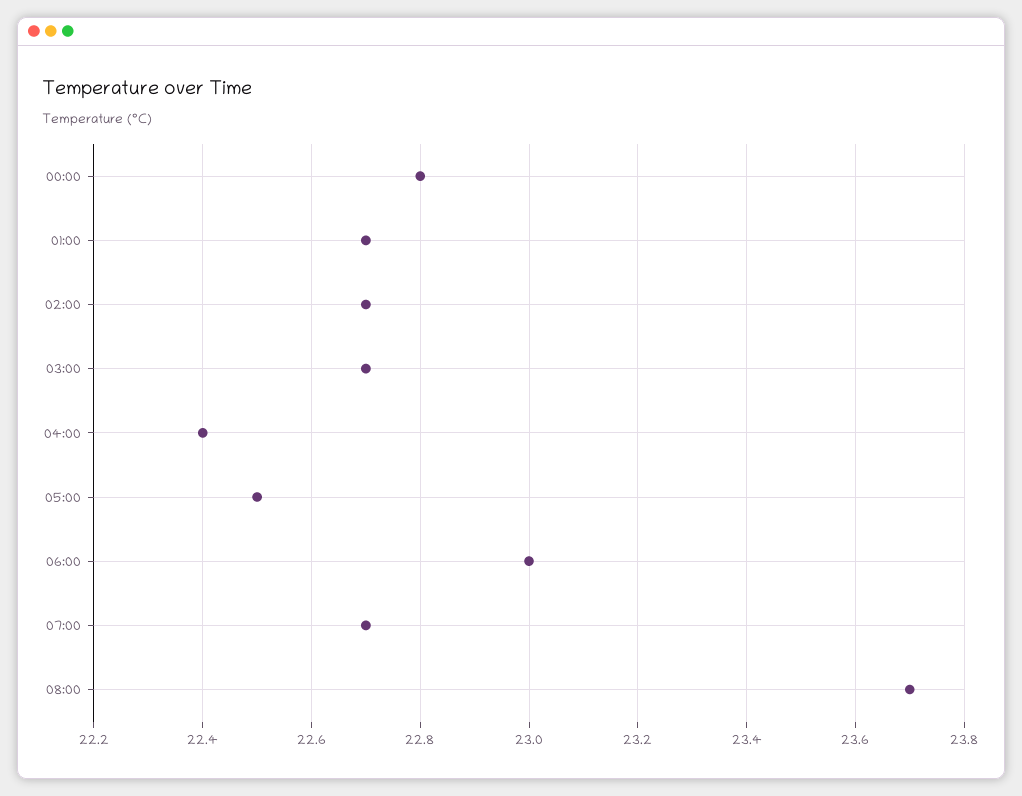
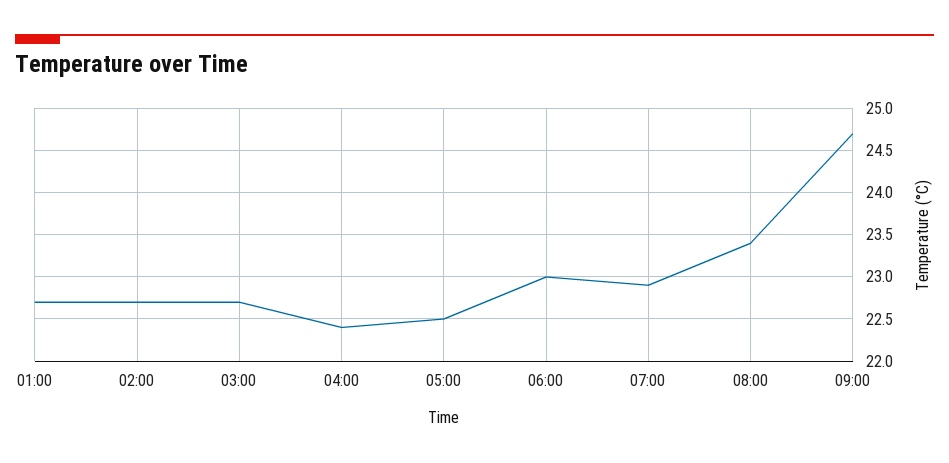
00:00: 22.8 -> none
07:00: 22.7 -> 22.9
08:00: 23.7 -> 23.4
09:00: none -> 24.7

